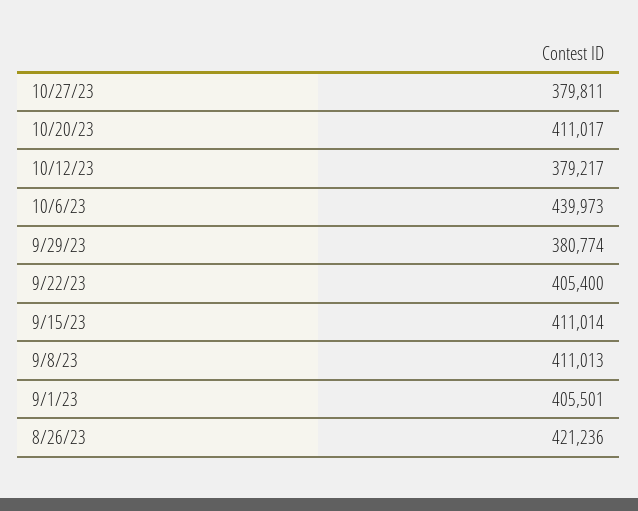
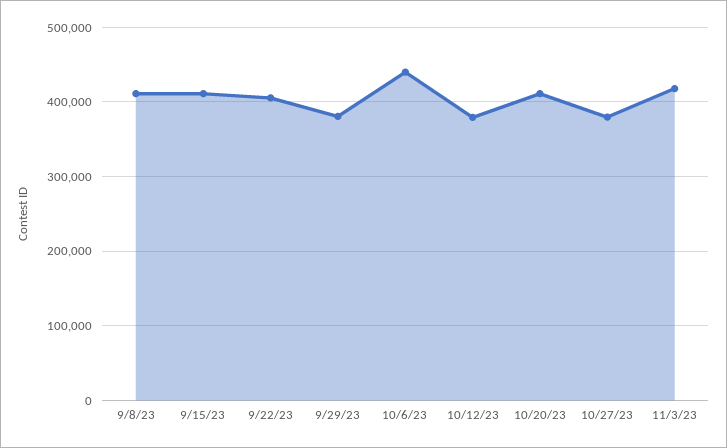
9/1/23: 405501 -> none
8/26/23: 421236 -> none
11/3/23: none -> 420000

